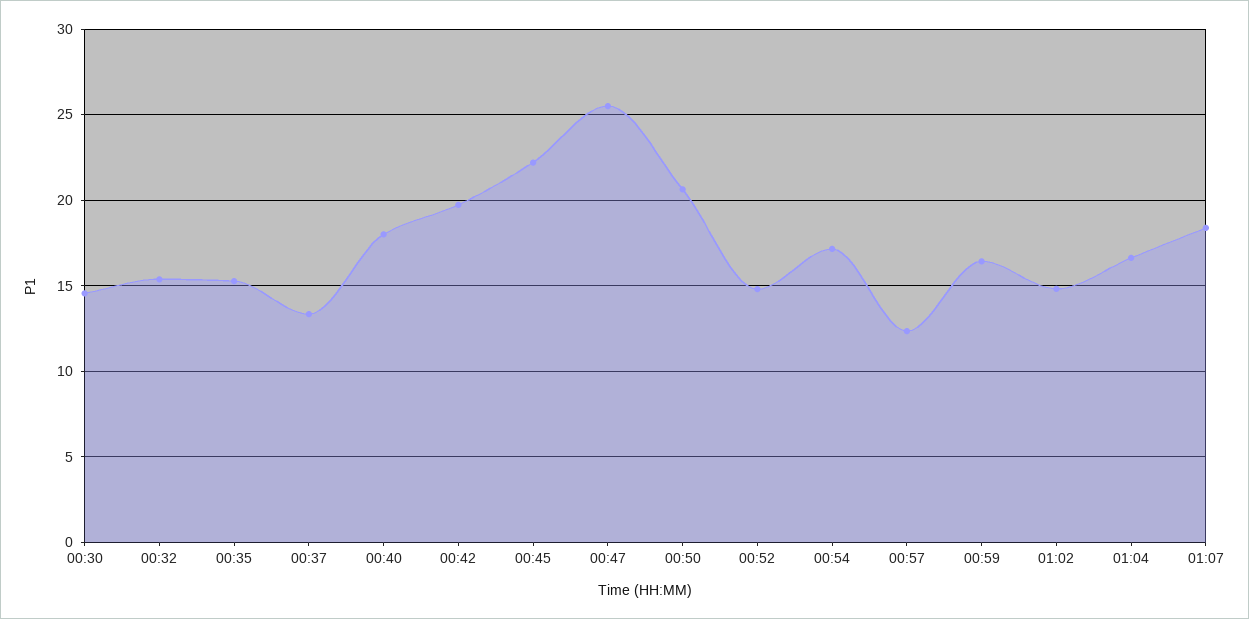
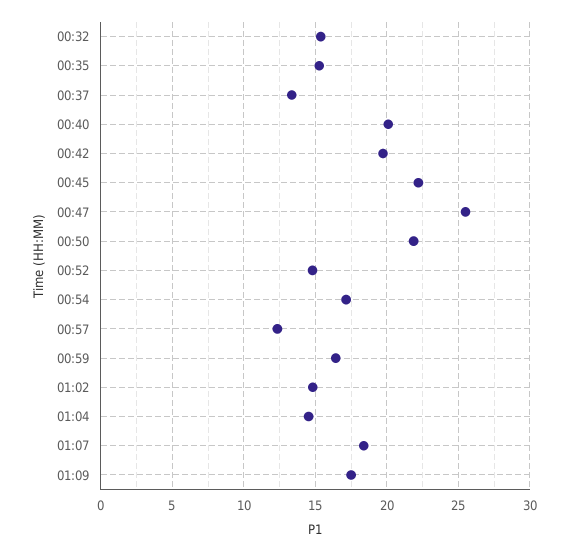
00:30: 14.5 -> none
00:40: 18 -> 20
00:50: 20.5 -> 22
01:04: 16.5 -> 14.5
01:09: none -> 17.5

